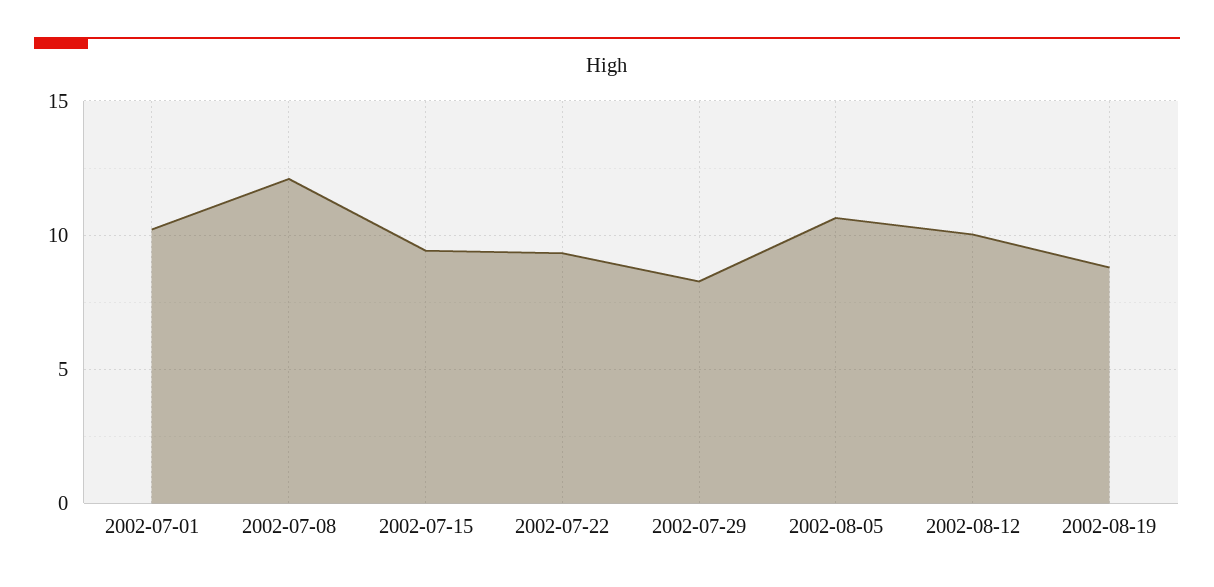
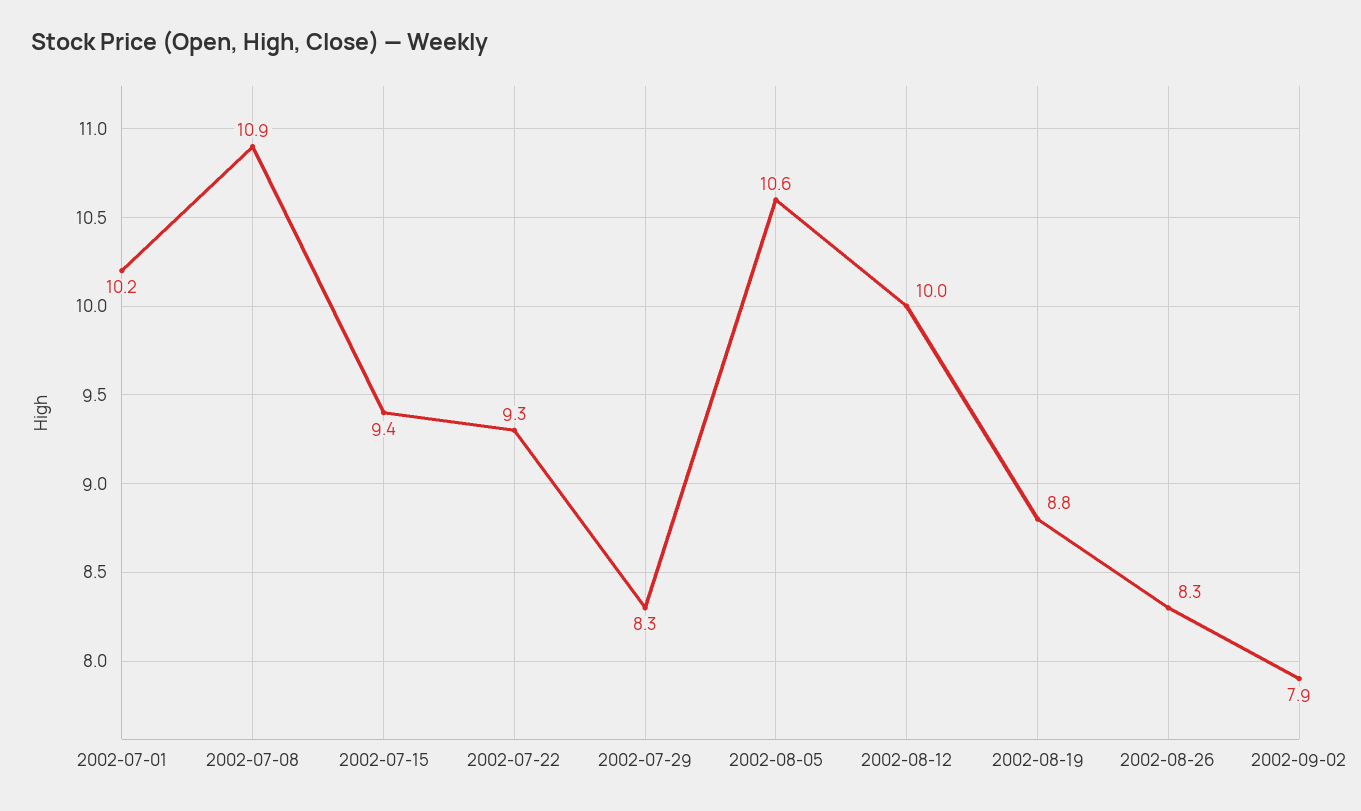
2002-07-08: 12 -> 10.9
2002-08-26: none -> 8.3
2002-09-02: none -> 7.9

